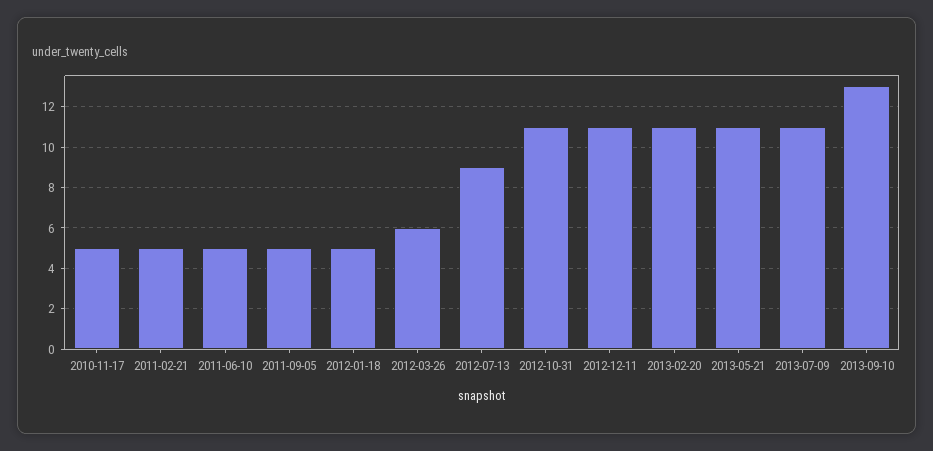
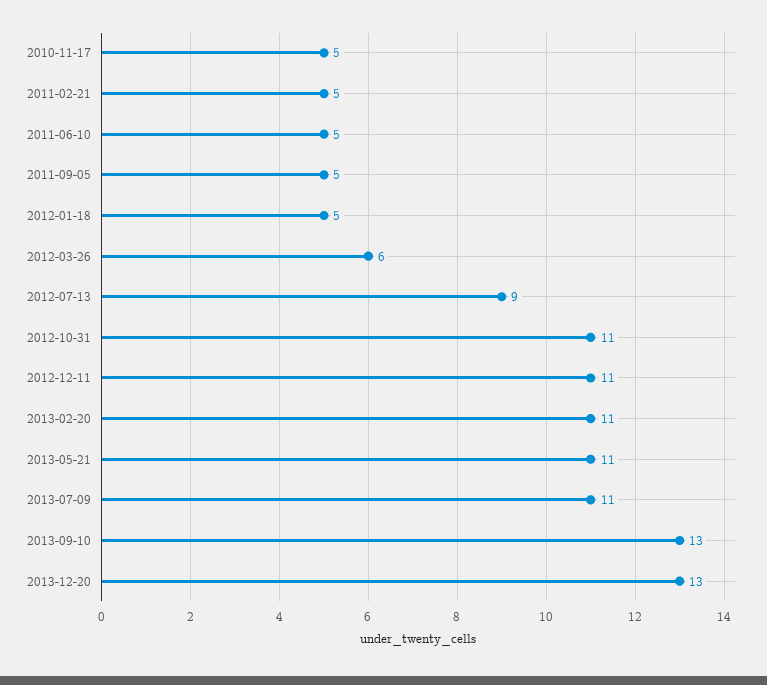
2013-12-20: none -> 13

